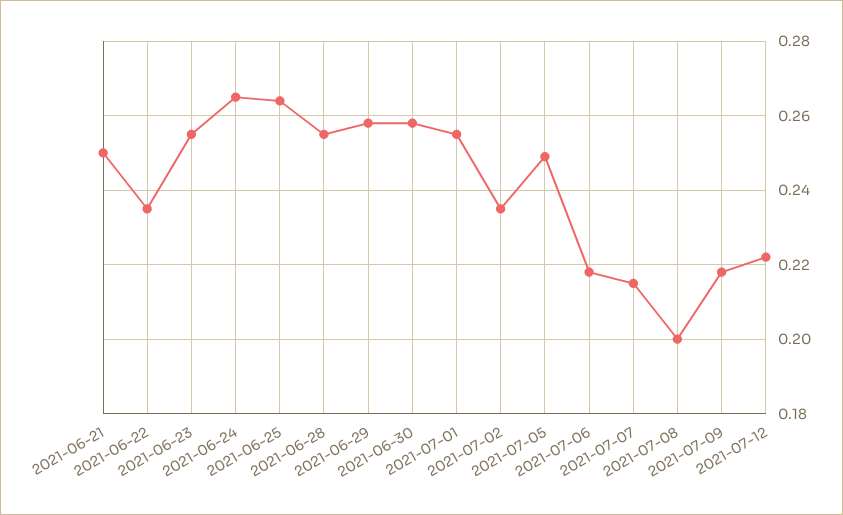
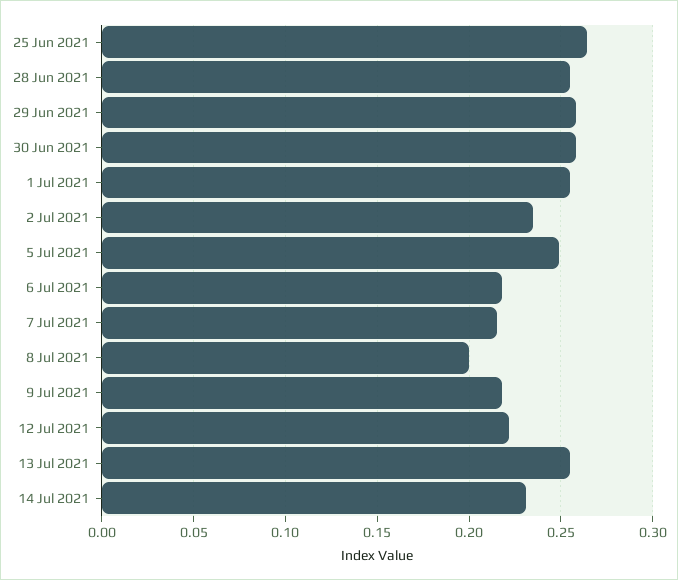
2021-06-21: 0.25 -> none
2021-06-22: 0.235 -> none
2021-06-23: 0.255 -> none
2021-06-24: 0.265 -> none
13 Jul 2021: none -> 0.255
14 Jul 2021: none -> 0.23

